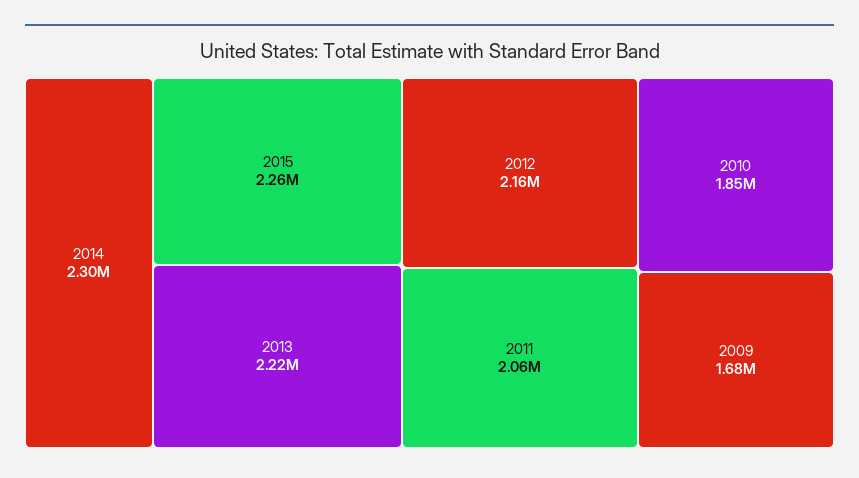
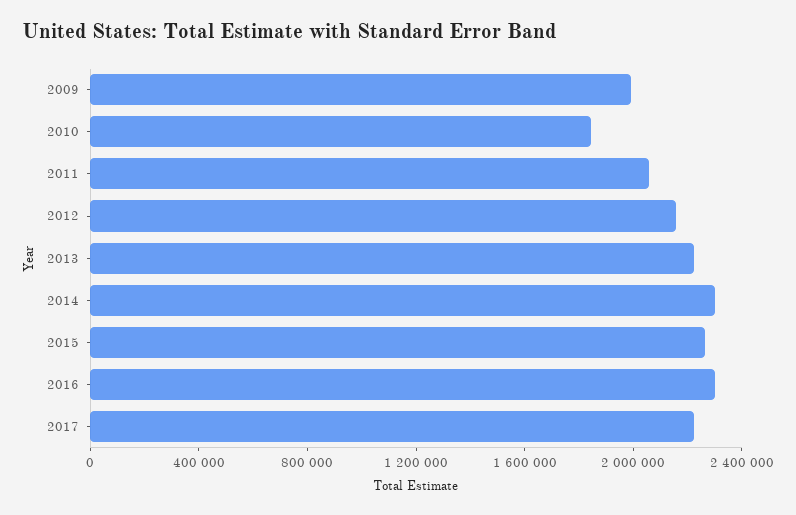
2009: 1680000 -> 2000000
2016: none -> 2300000
2017: none -> 2200000

